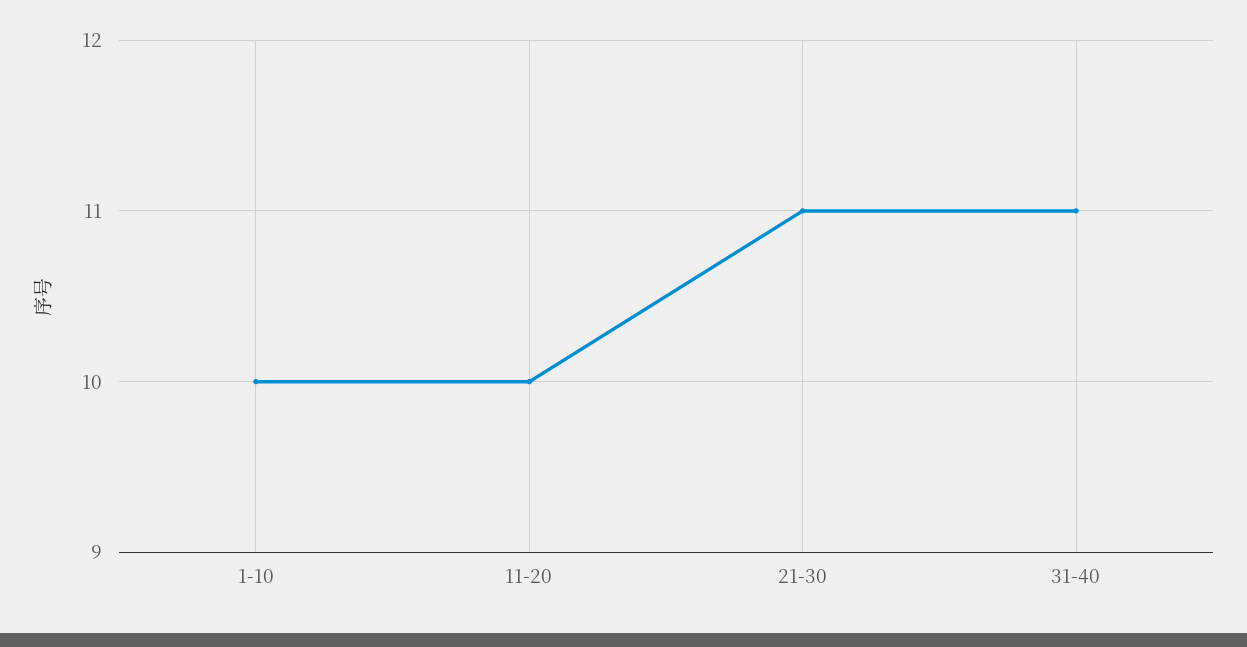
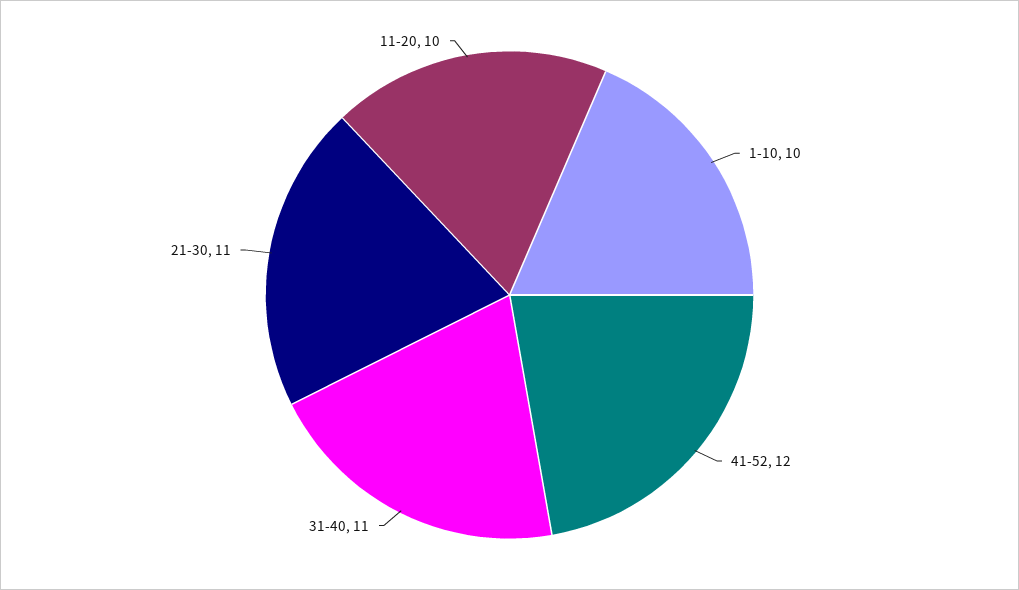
41-52: none -> 12

